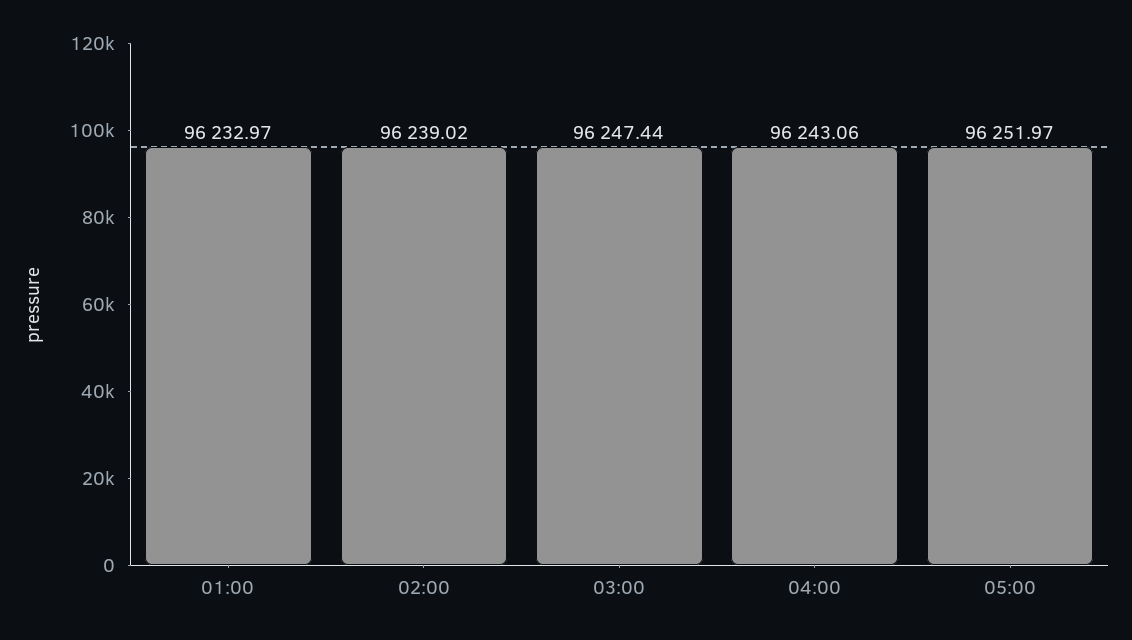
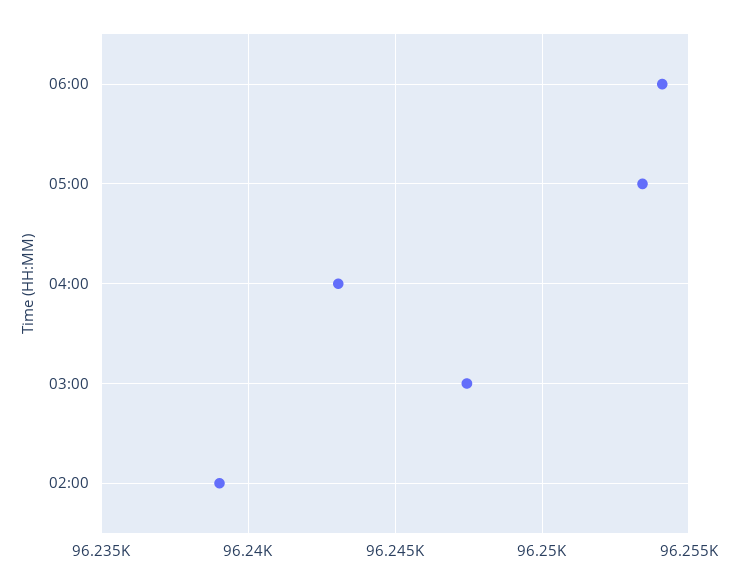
01:00: 96232.97 -> none
05:00: 96251.97 -> 96253.5
06:00: none -> 96254

